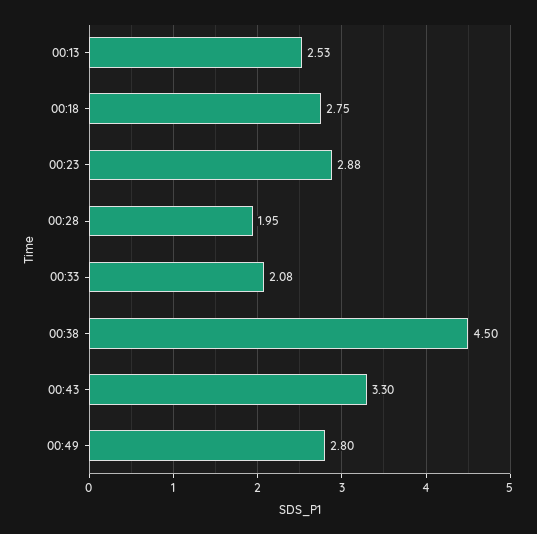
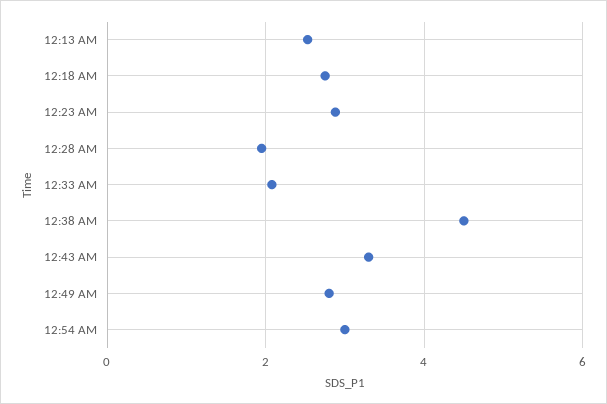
12:54 AM: none -> 3

